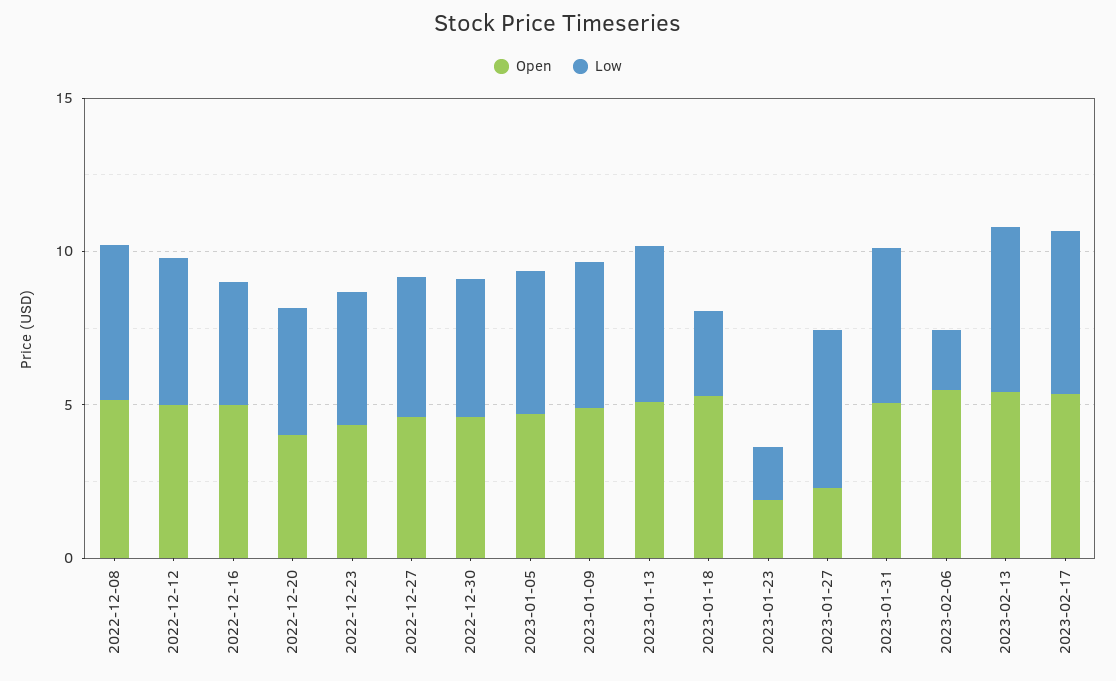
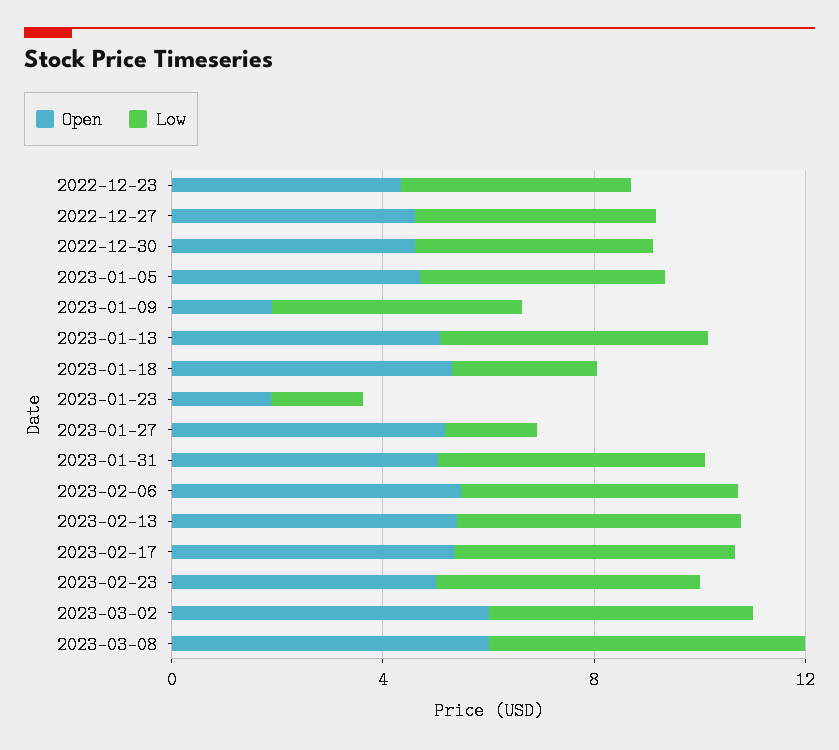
Open, 2022-12-08: 5 -> none
Low, 2022-12-08: 5 -> none
Open, 2022-12-12: 5 -> none
Low, 2022-12-12: 5 -> none
Open, 2022-12-16: 5 -> none
Low, 2022-12-16: 4 -> none
Open, 2022-12-20: 4 -> none
Low, 2022-12-20: 4 -> none
Open, 2023-01-09: 5 -> 2
Open, 2023-01-27: 2 -> 5
Low, 2023-01-27: 5 -> 2
Low, 2023-02-06: 2 -> 5
Open, 2023-02-23: none -> 5
Low, 2023-02-23: none -> 5
Open, 2023-03-02: none -> 6
Low, 2023-03-02: none -> 5
Open, 2023-03-08: none -> 6
Low, 2023-03-08: none -> 6

